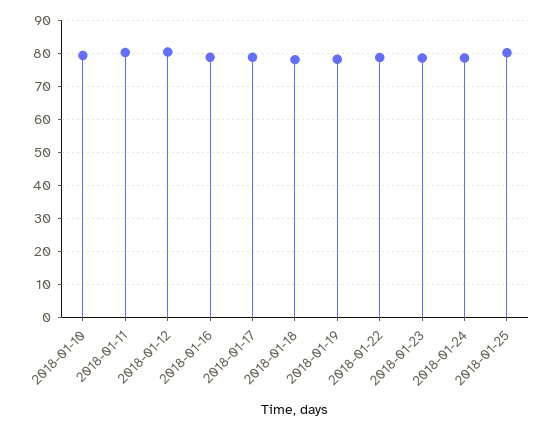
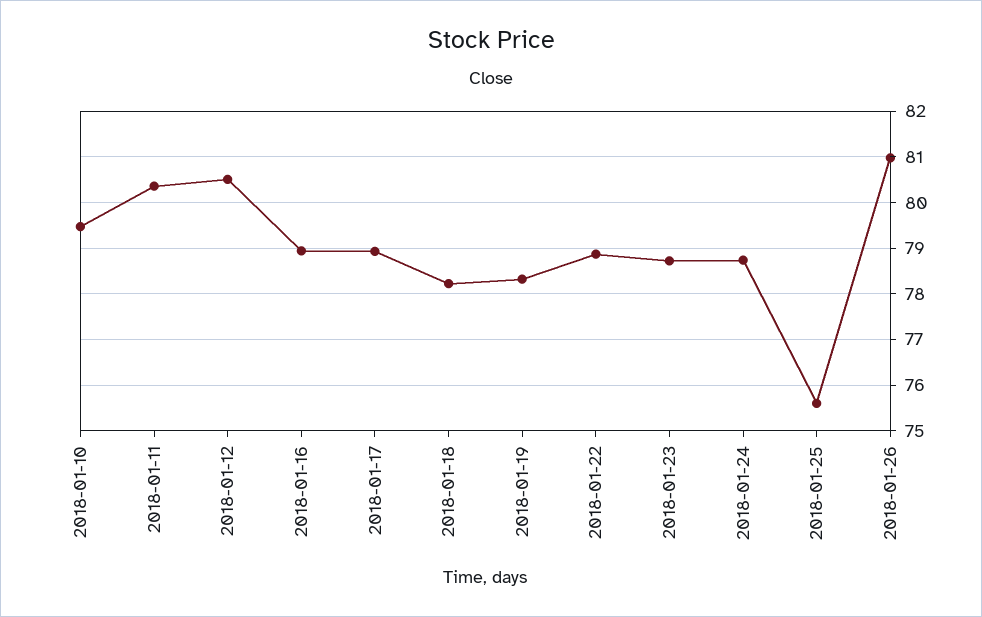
2018-01-25: 80 -> 75.6
2018-01-26: none -> 81

